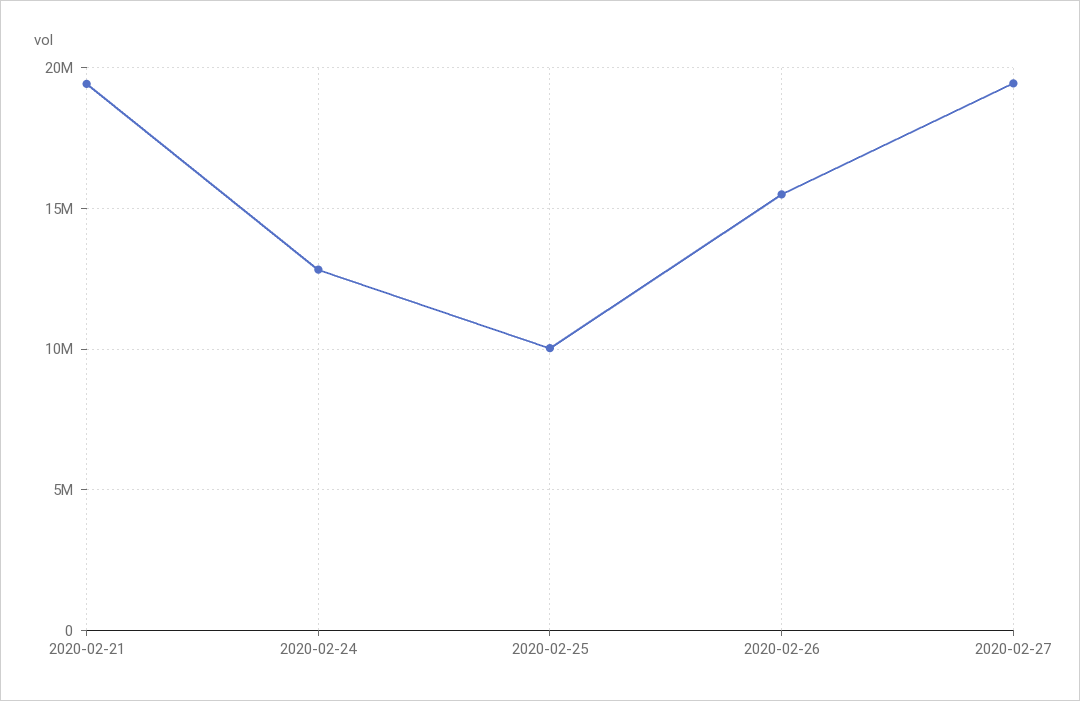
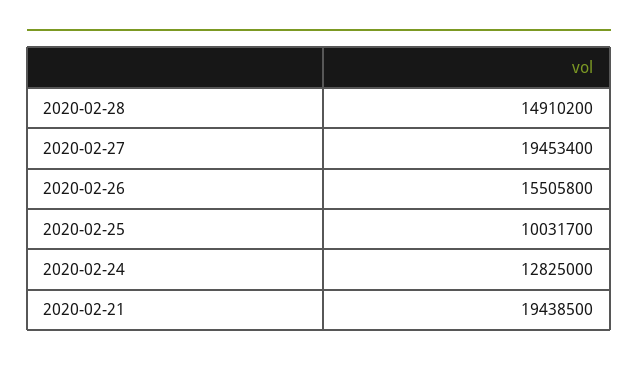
2020-02-28: none -> 14910200

